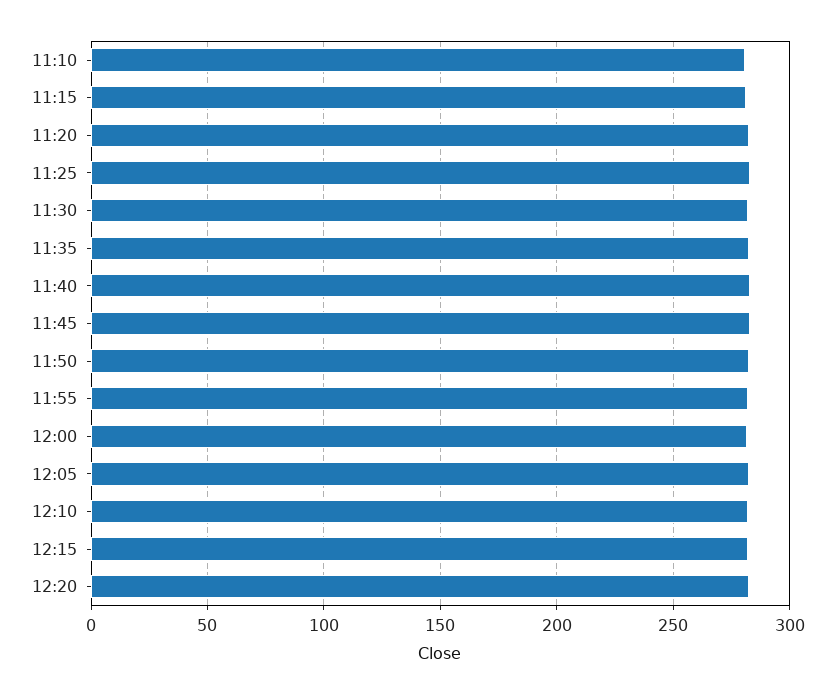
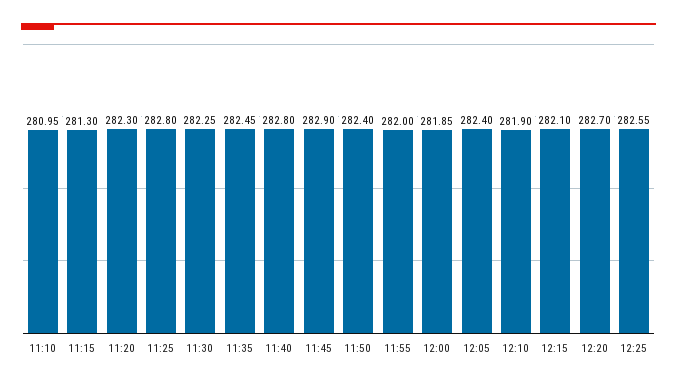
12:25: none -> 282.55

